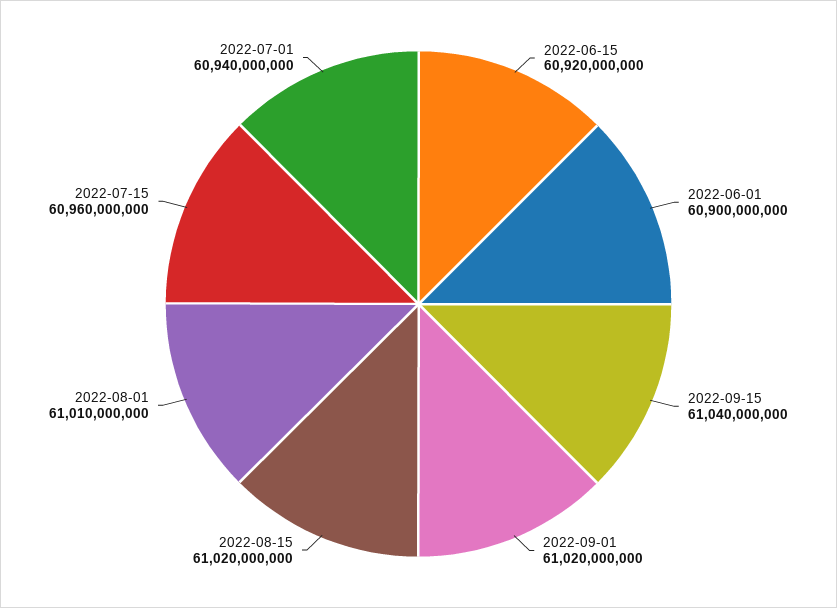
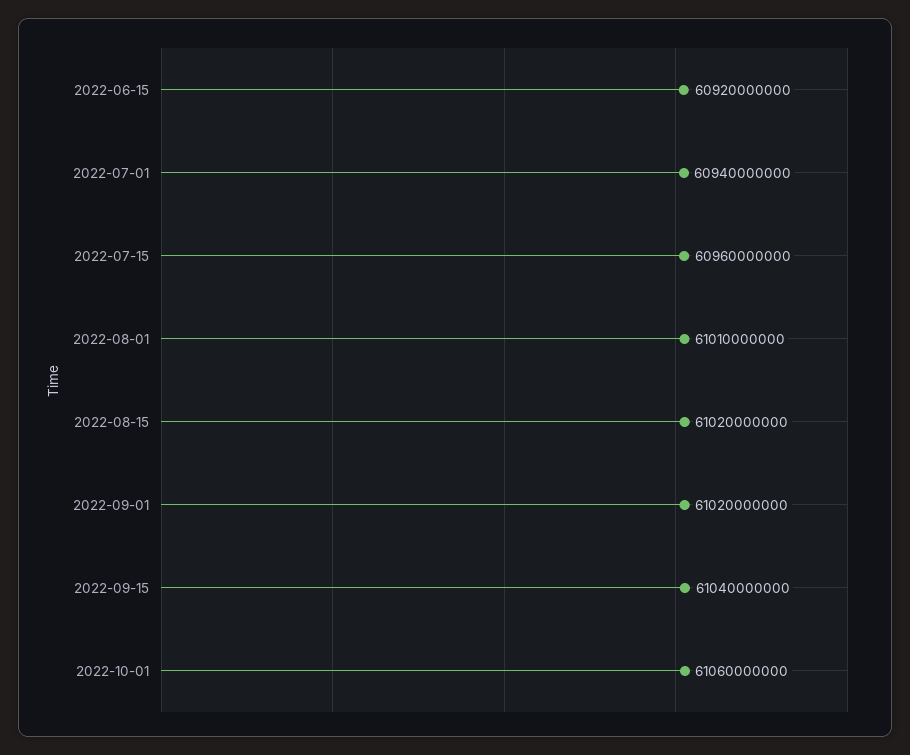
2022-06-01: 60900000000 -> none
2022-10-01: none -> 61060000000

